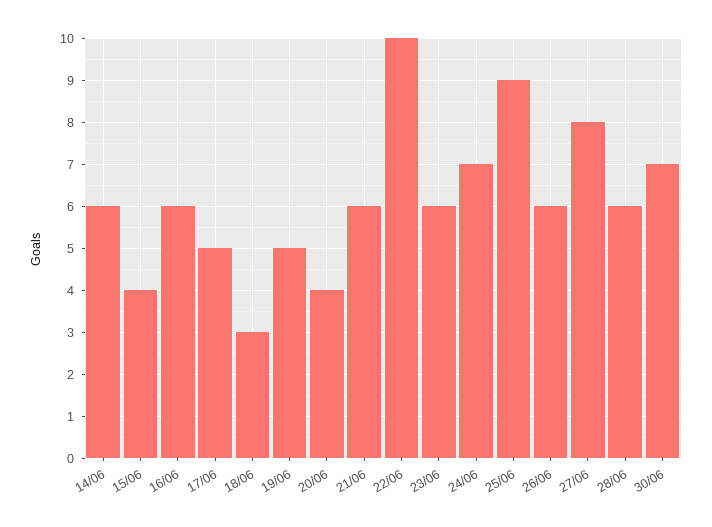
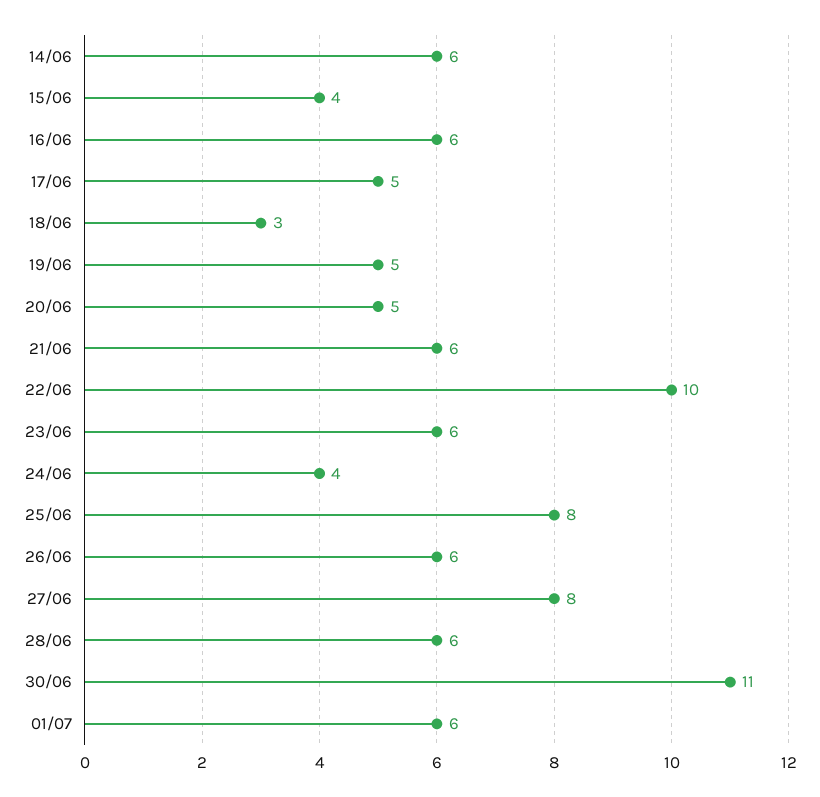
20/06: 4 -> 5
24/06: 7 -> 4
25/06: 9 -> 8
30/06: 7 -> 11
01/07: none -> 6

